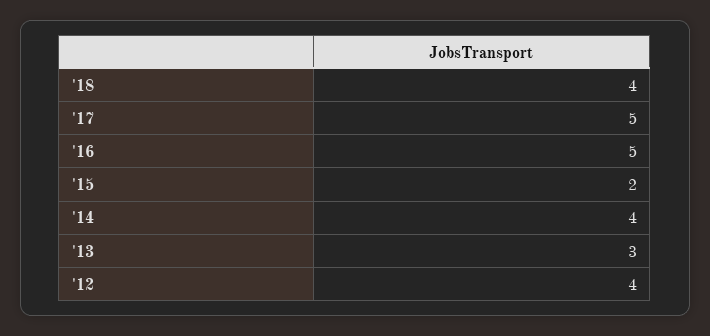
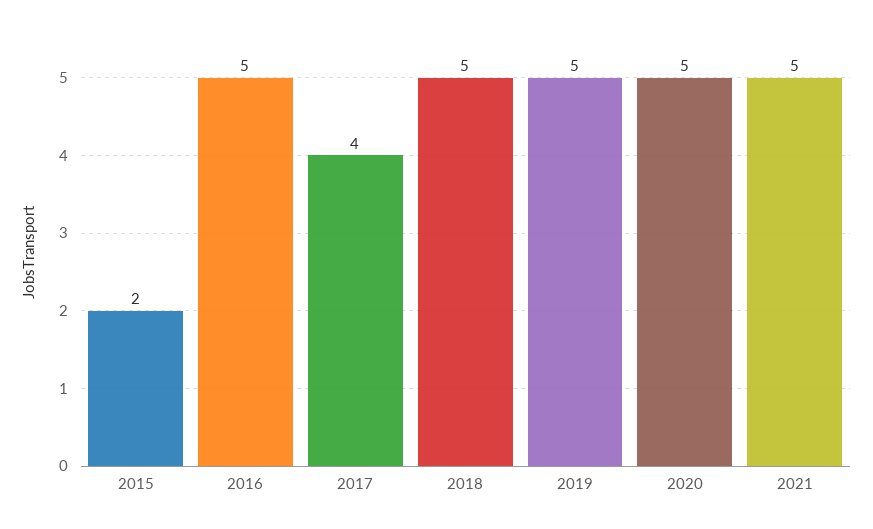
'18: 4 -> 5
'17: 5 -> 4
'14: 4 -> none
'13: 3 -> none
'12: 4 -> none
2019: none -> 5
2020: none -> 5
2021: none -> 5

